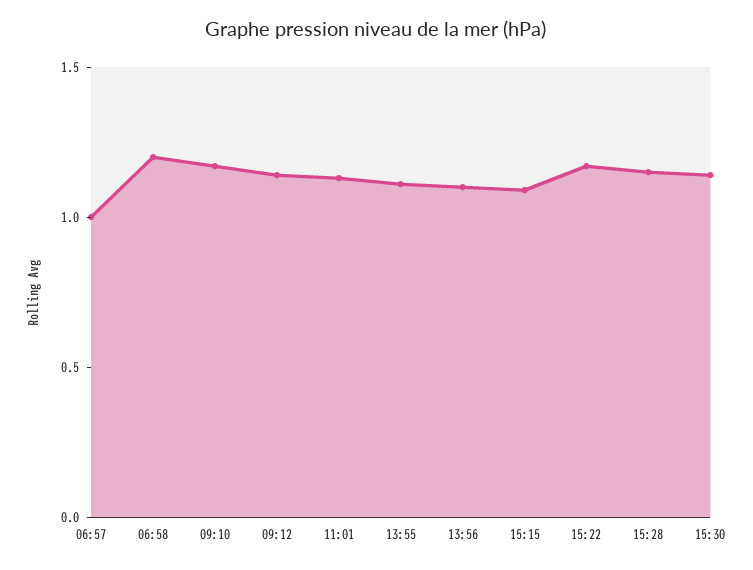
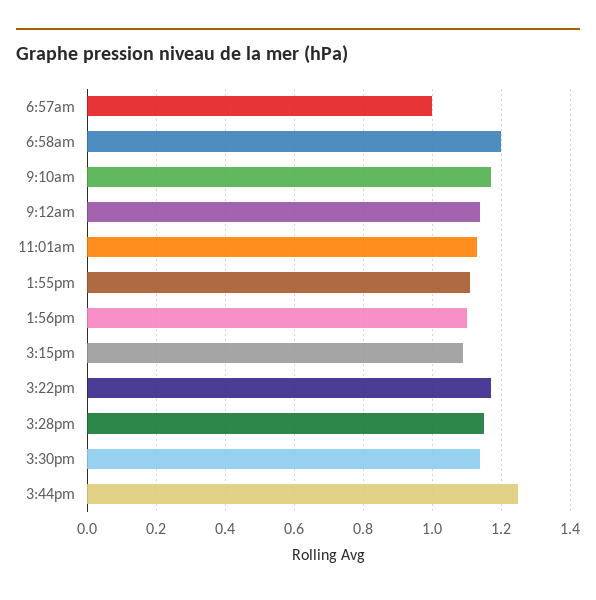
3:44pm: none -> 1.25

